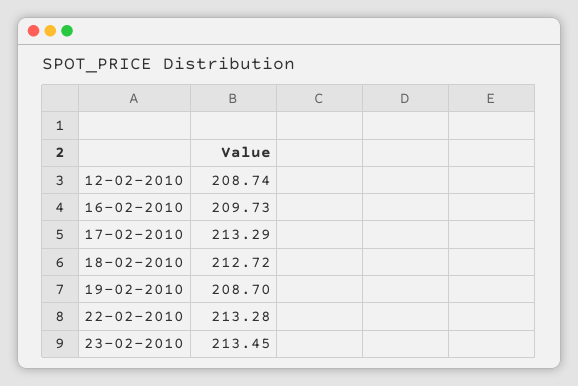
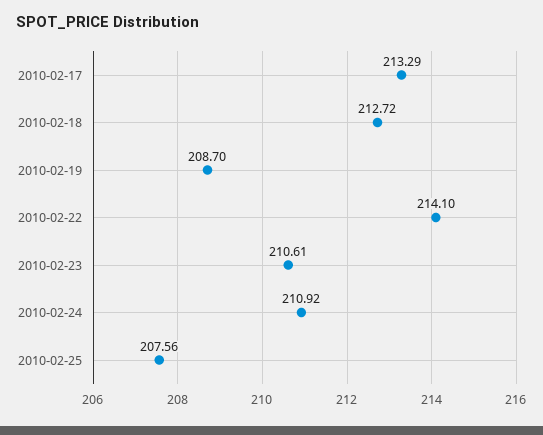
12-02-2010: 208.74 -> none
16-02-2010: 209.73 -> none
22-02-2010: 213.28 -> 214.1
23-02-2010: 213.45 -> 210.61
2010-02-24: none -> 210.92
2010-02-25: none -> 207.56

